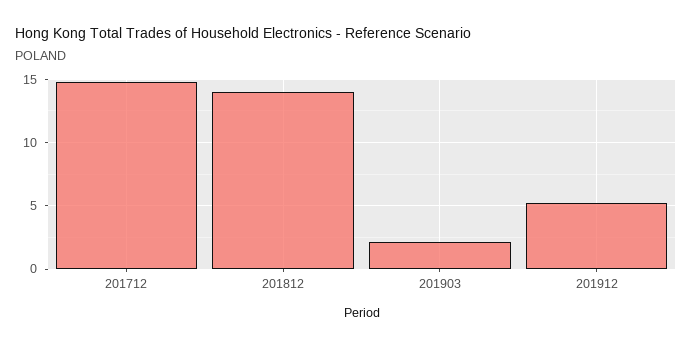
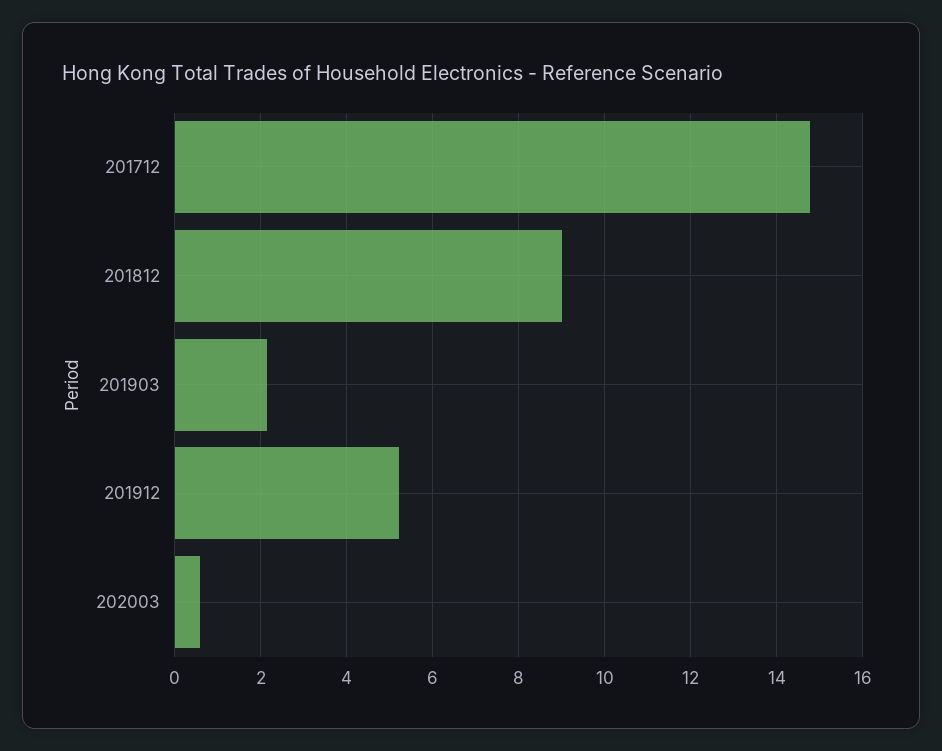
201812: 14 -> 9
202003: none -> 0.6

